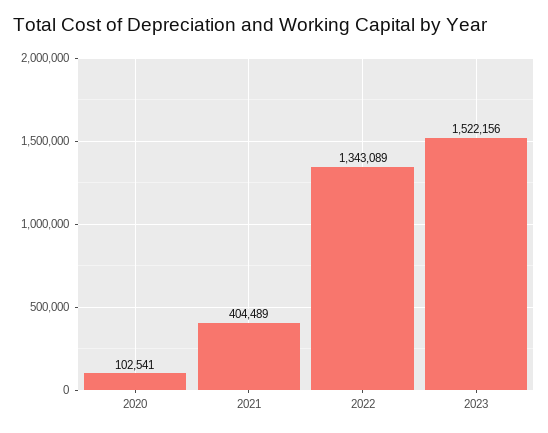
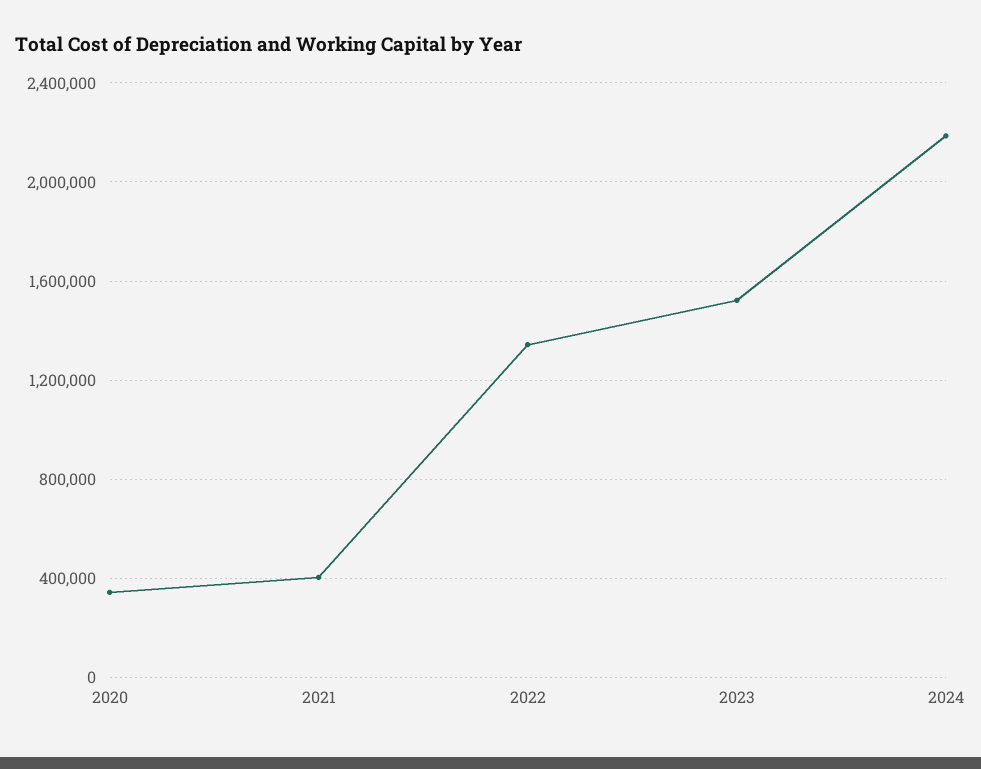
2020: 102541 -> 350000
2024: none -> 2200000

